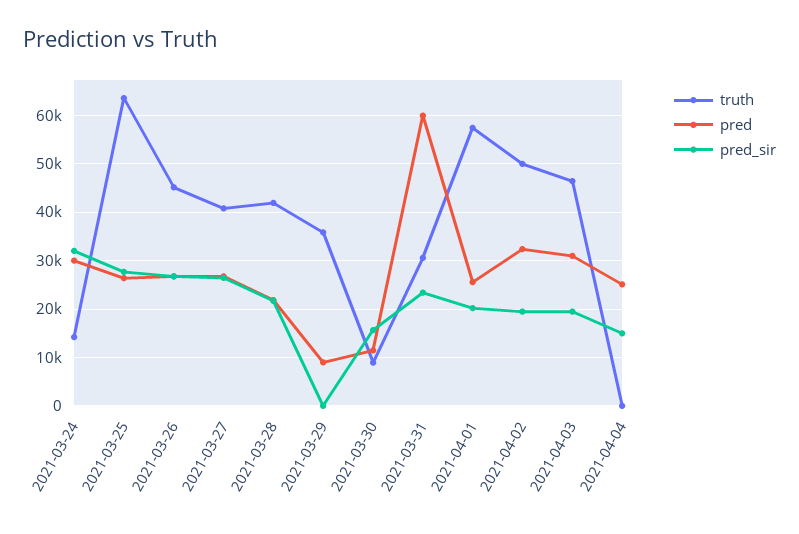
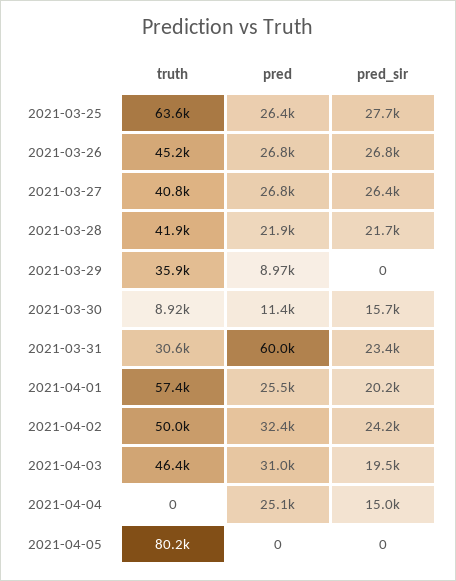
truth, 2021-03-24: 14000 -> none
pred, 2021-03-24: 30000 -> none
pred_sir, 2021-03-24: 32000 -> none
pred_sir, 2021-04-02: 20000 -> 24200
truth, 2021-04-05: none -> 80200
pred, 2021-04-05: none -> 0
pred_sir, 2021-04-05: none -> 0

